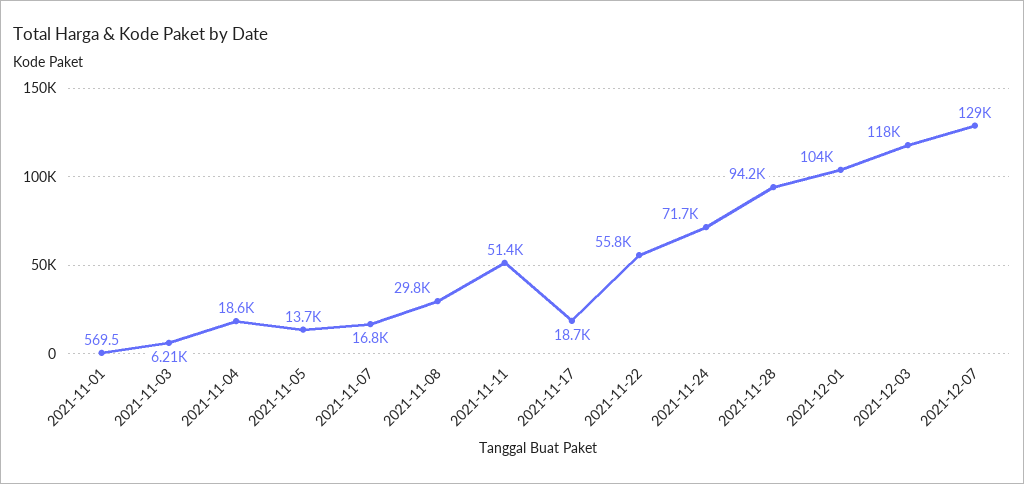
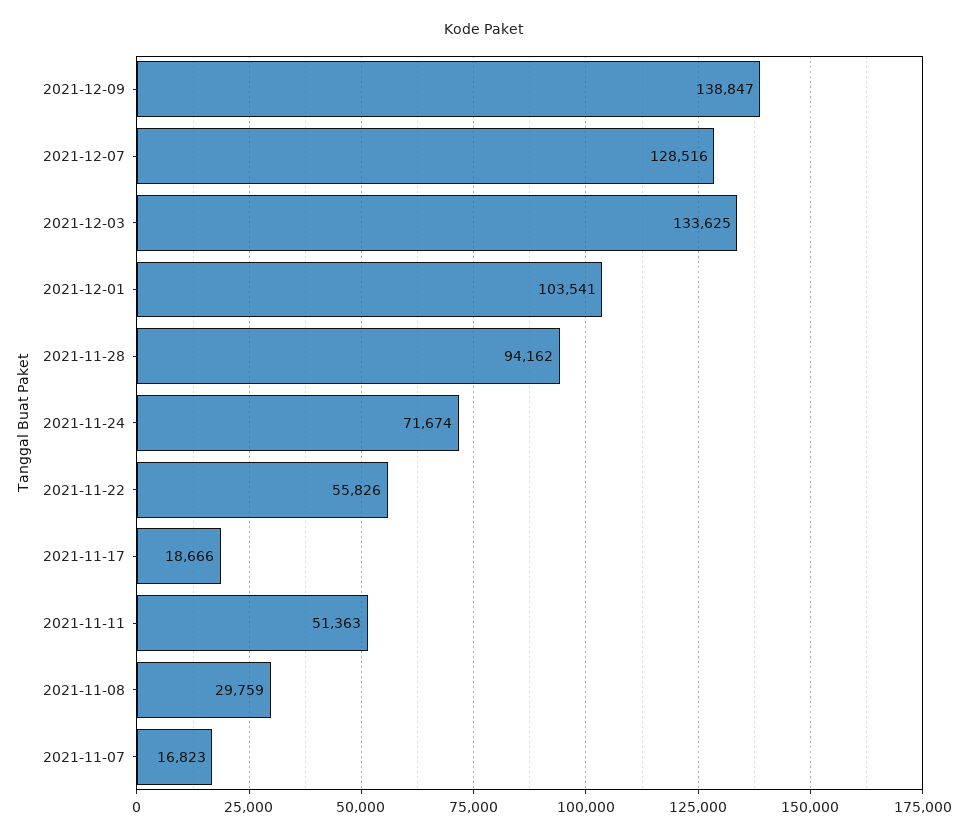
2021-11-01: 569.5 -> none
2021-11-03: 6210 -> none
2021-11-04: 18600 -> none
2021-11-05: 13700 -> none
2021-12-03: 118000 -> 133625
2021-12-09: none -> 138847

